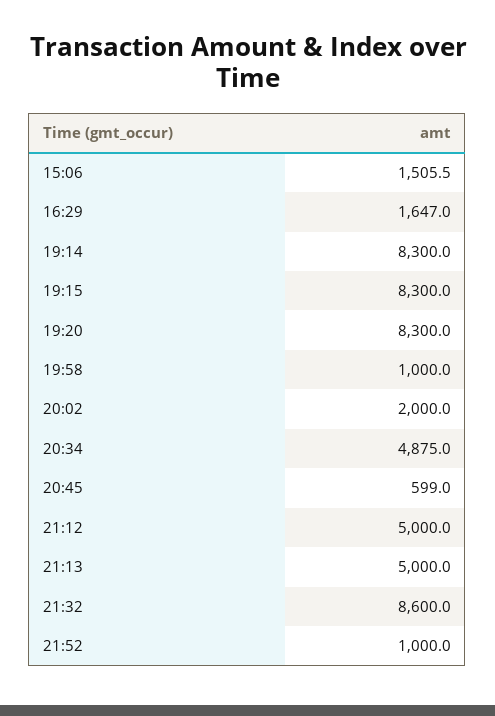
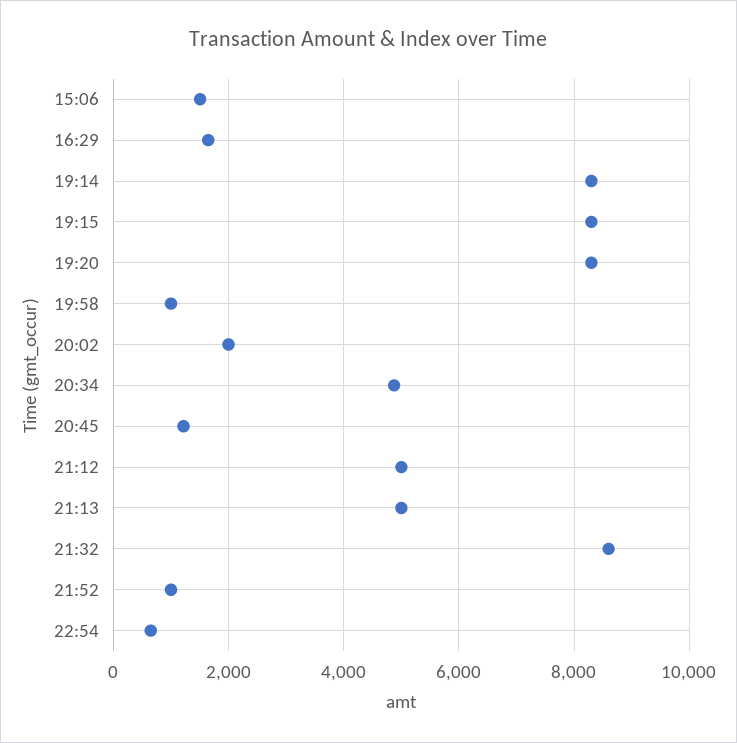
20:45: 599 -> 1200
22:54: none -> 600

